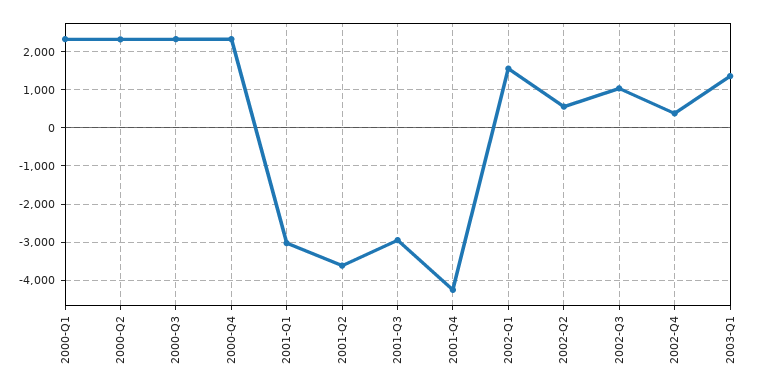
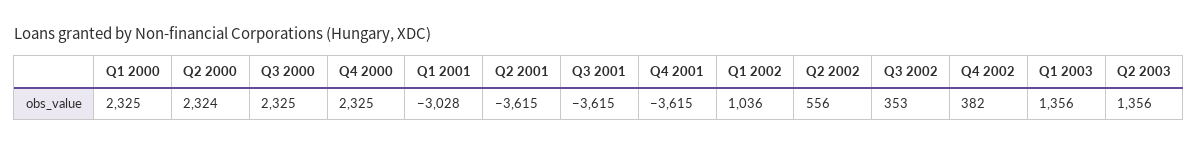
2001-Q3: -3000 -> -3615
2001-Q4: -4200 -> -3615
2002-Q1: 1600 -> 1036
2002-Q3: 1000 -> 353
Q2 2003: none -> 1356

